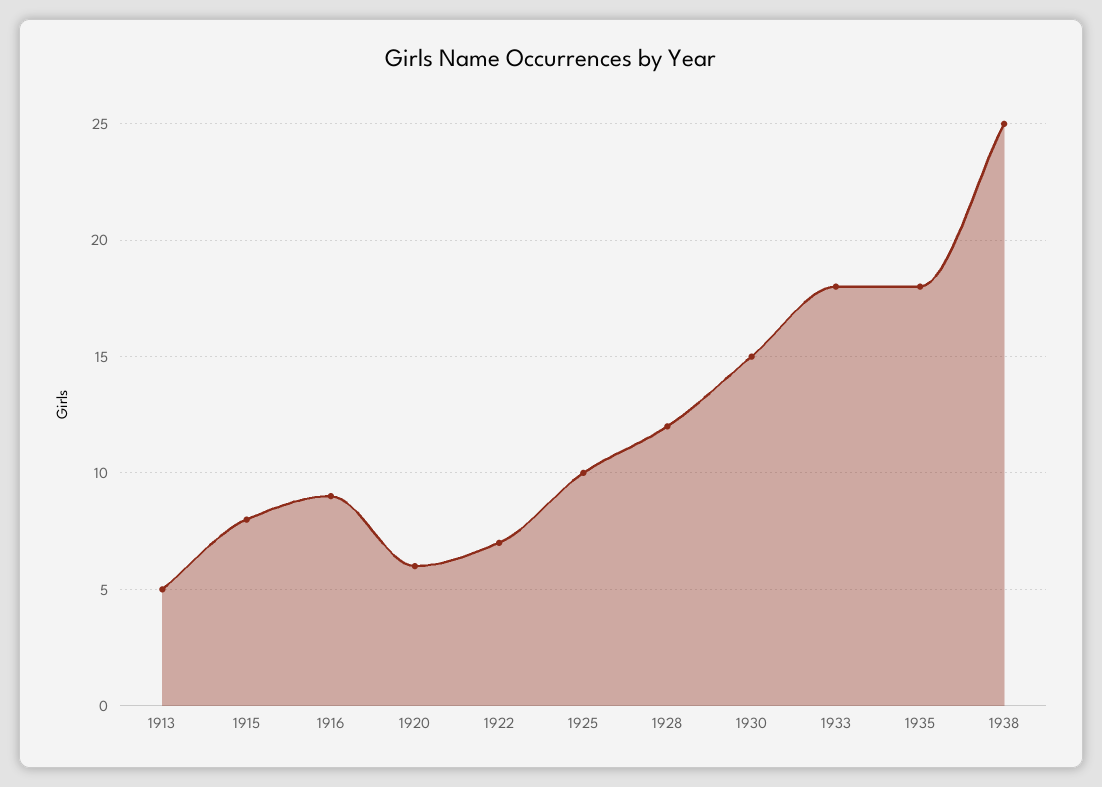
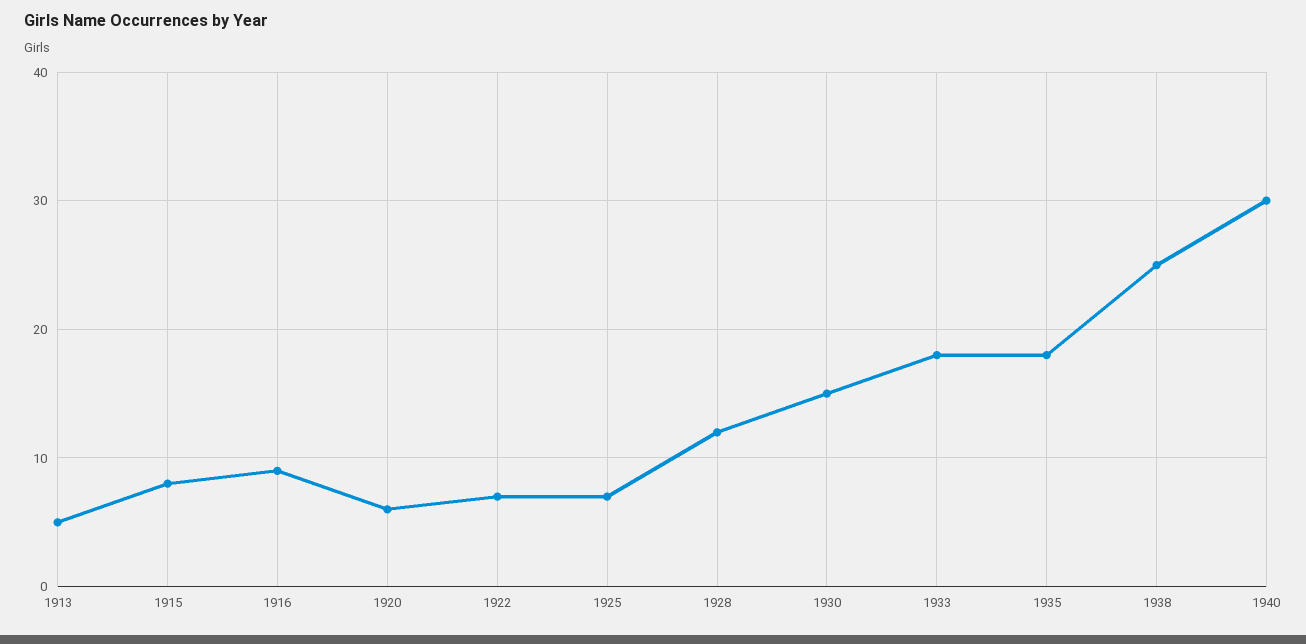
1925: 10 -> 7
1940: none -> 30

